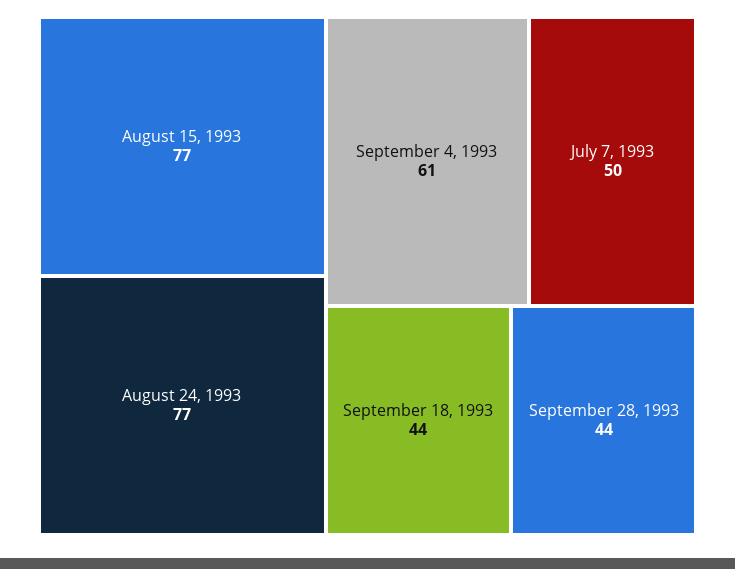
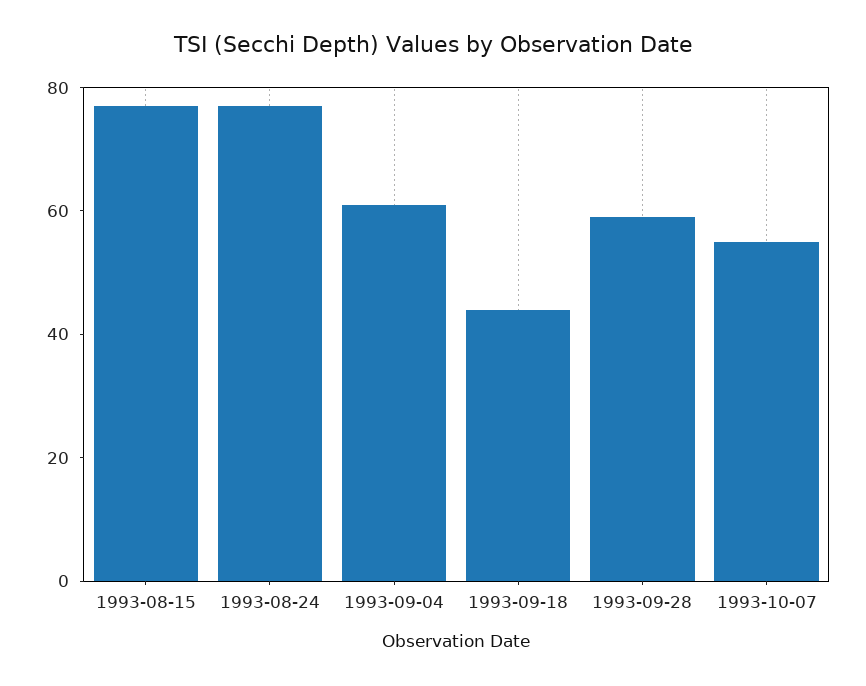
July 7, 1993: 50 -> none
September 28, 1993: 44 -> 60
1993-10-07: none -> 55

